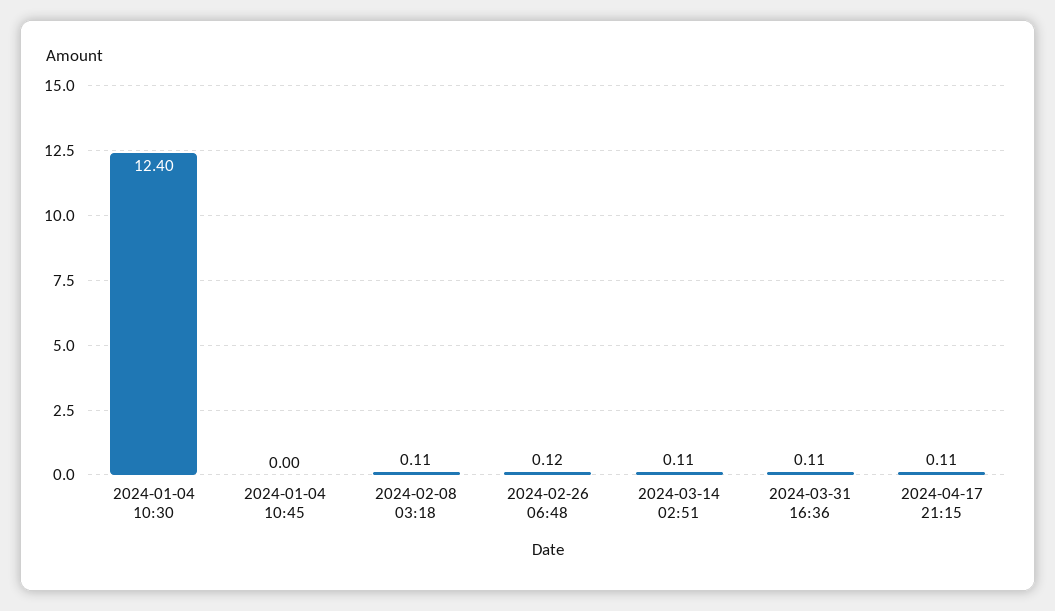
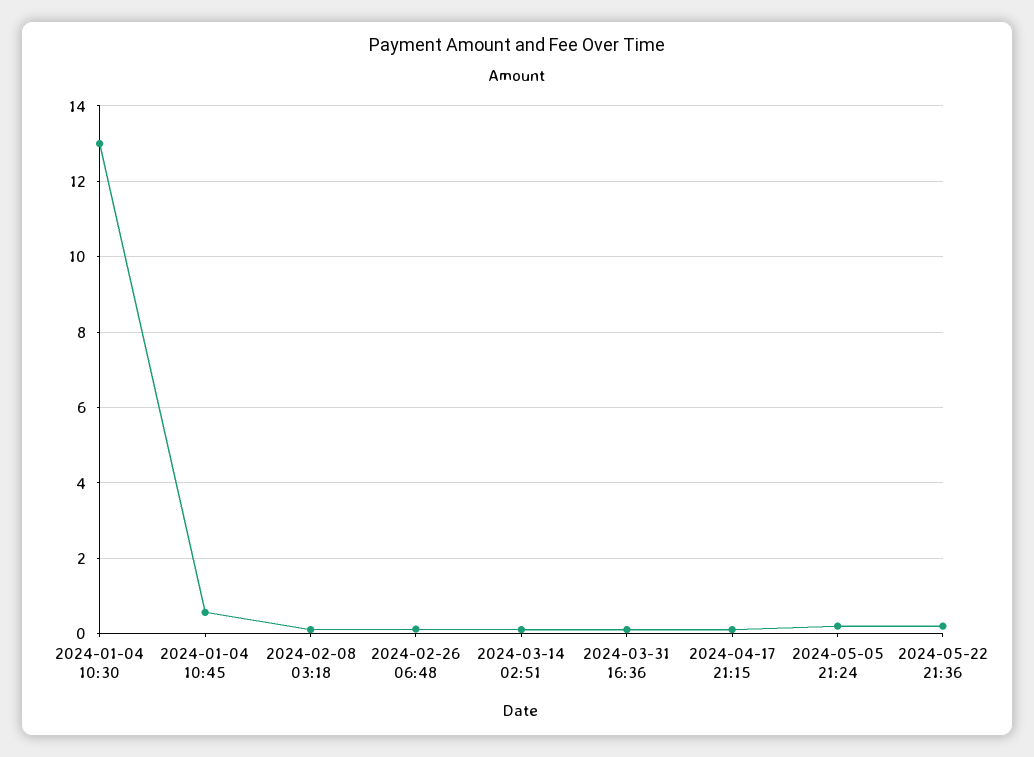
2024-01-04 10:30: 12.4 -> 13
2024-01-04 10:45: 0 -> 0.6
2024-05-05 21:24: none -> 0.2
2024-05-22 21:36: none -> 0.2

